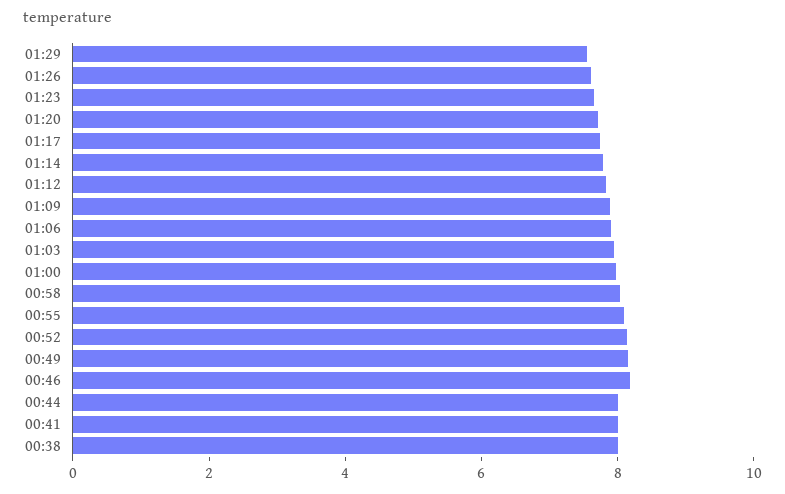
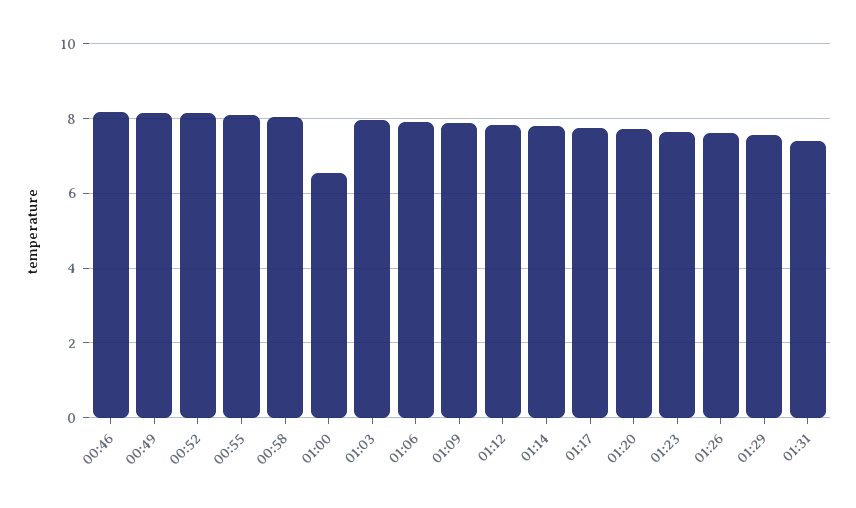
01:00: 8 -> 6.6
00:44: 8 -> none
00:41: 8 -> none
00:38: 8 -> none
01:31: none -> 7.4

